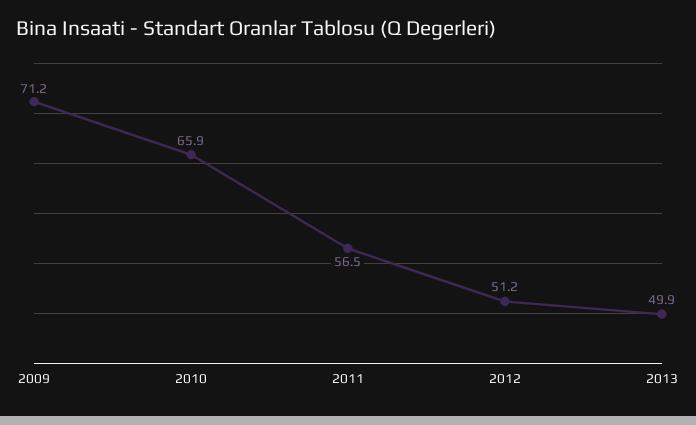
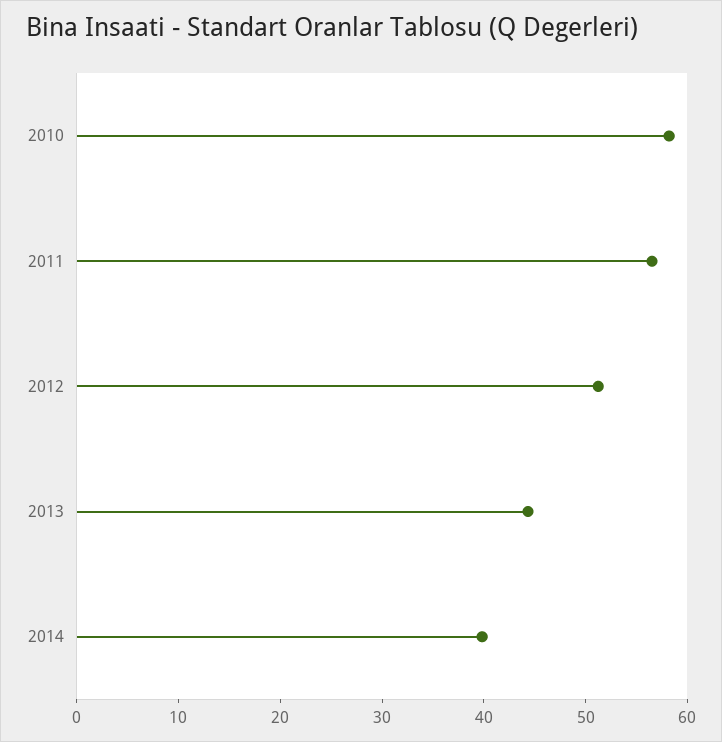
2009: 71.2 -> none
2010: 65.9 -> 58
2013: 49.9 -> 44
2014: none -> 40

